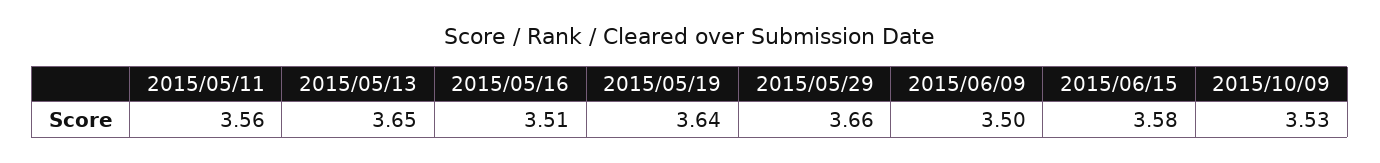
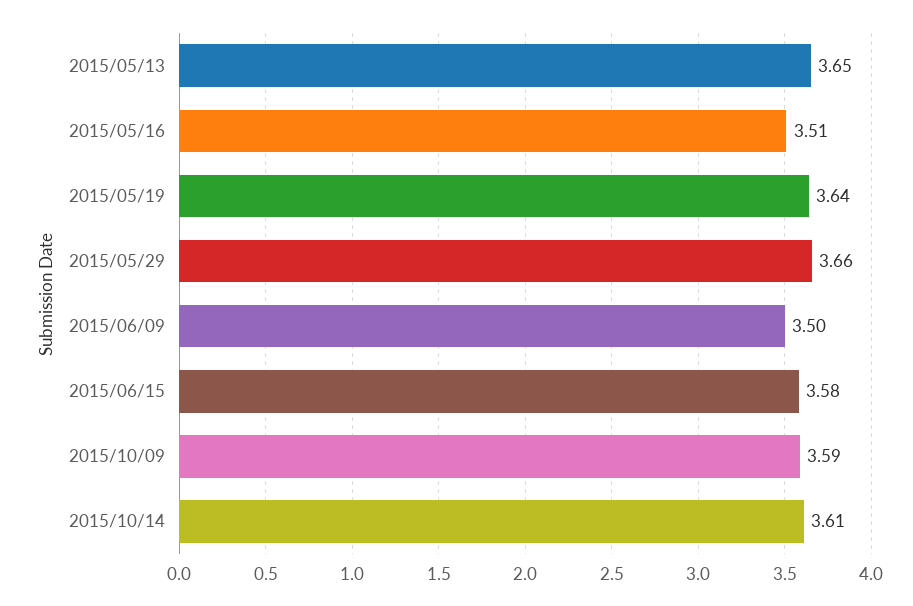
2015/05/11: 3.56 -> none
2015/10/09: 3.53 -> 3.59
2015/10/14: none -> 3.61

